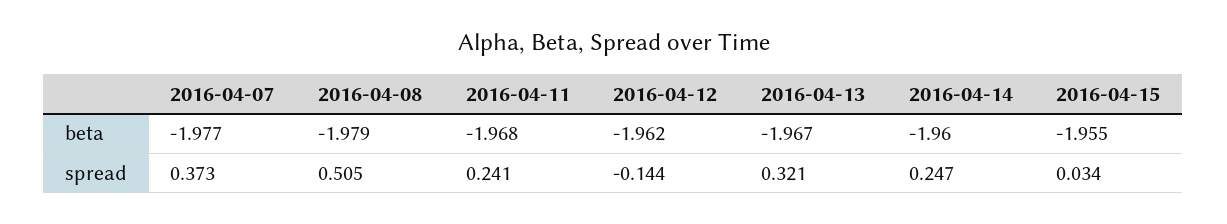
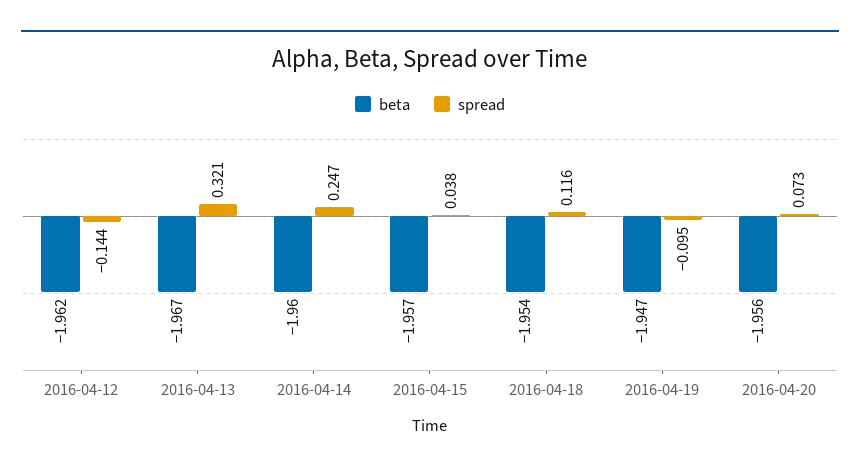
beta, 2016-04-07: -1.977 -> none
beta, 2016-04-08: -1.979 -> none
beta, 2016-04-11: -1.968 -> none
beta, 2016-04-15: -1.955 -> -1.957
spread, 2016-04-07: 0.373 -> none
spread, 2016-04-08: 0.505 -> none
spread, 2016-04-11: 0.241 -> none
spread, 2016-04-15: 0.034 -> 0.038
beta, 2016-04-18: none -> -1.954
spread, 2016-04-18: none -> 0.116
beta, 2016-04-19: none -> -1.947
spread, 2016-04-19: none -> -0.095
beta, 2016-04-20: none -> -1.956
spread, 2016-04-20: none -> 0.073

